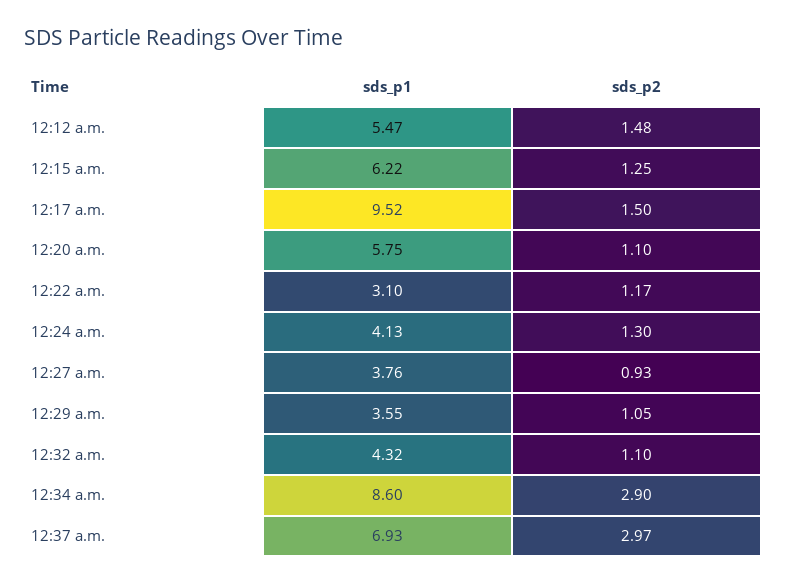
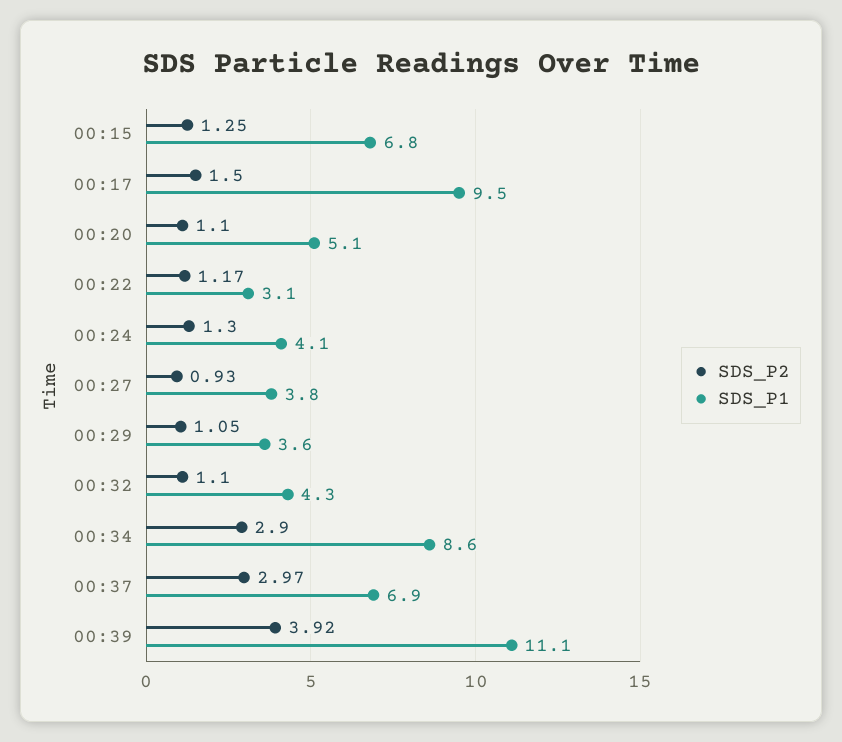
sds_p1, 12:12 a.m.: 5.47 -> none
sds_p2, 12:12 a.m.: 1.48 -> none
sds_p1, 12:15 a.m.: 6.22 -> 6.8
sds_p1, 12:20 a.m.: 5.75 -> 5.1
sds_p2, 00:39: none -> 3.92
sds_p1, 00:39: none -> 11.1

